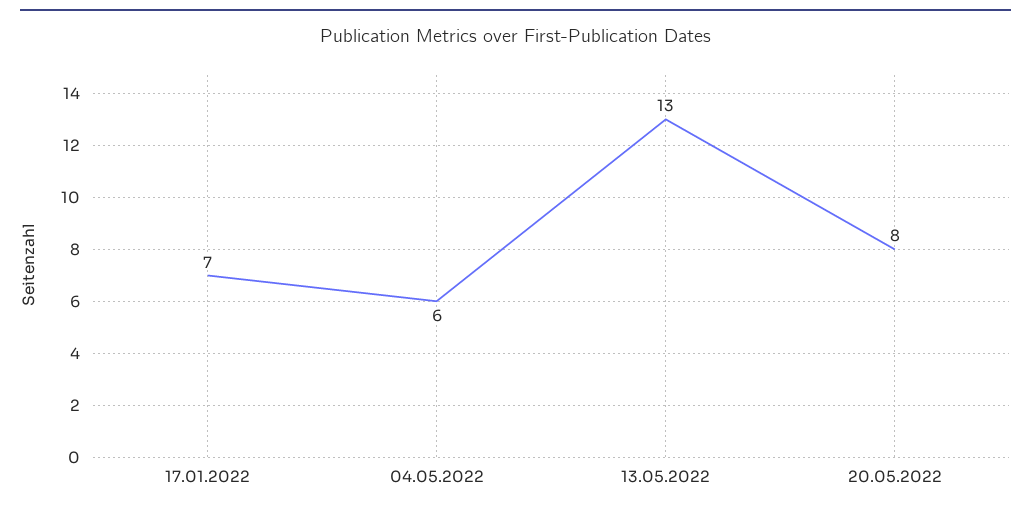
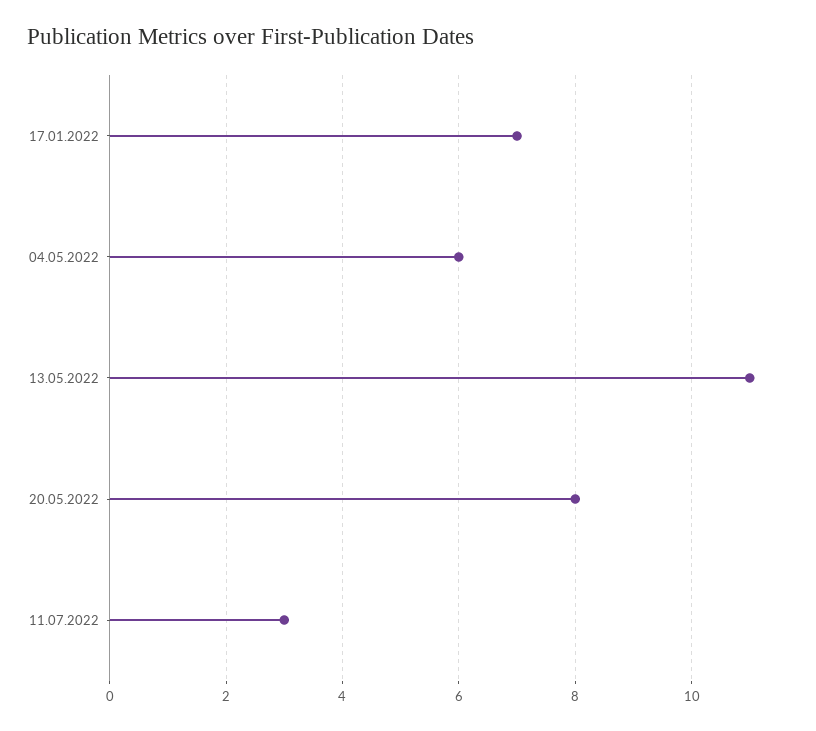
13.05.2022: 13 -> 11
11.07.2022: none -> 3

